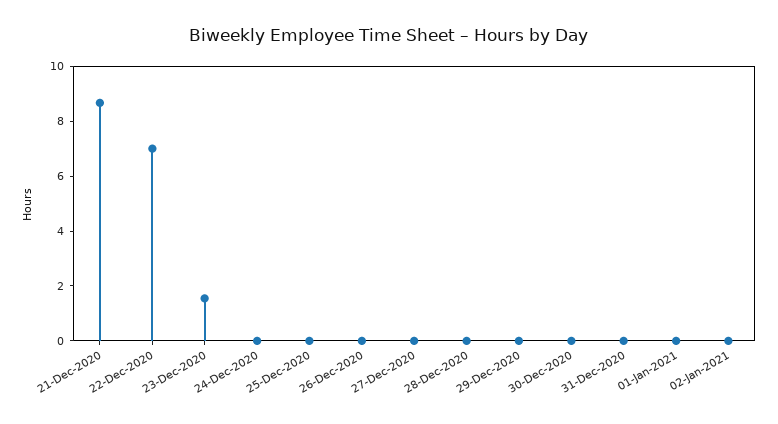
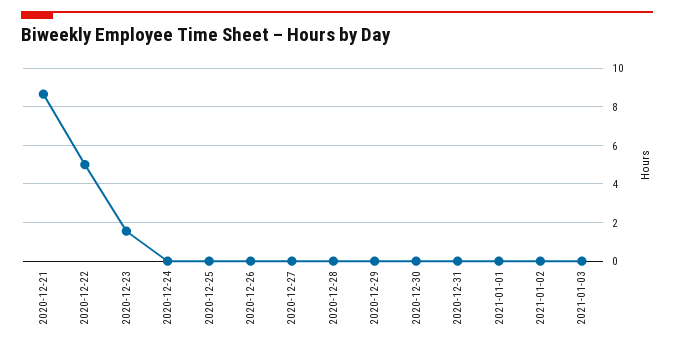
22-Dec-2020: 7 -> 5
2021-01-03: none -> 0

